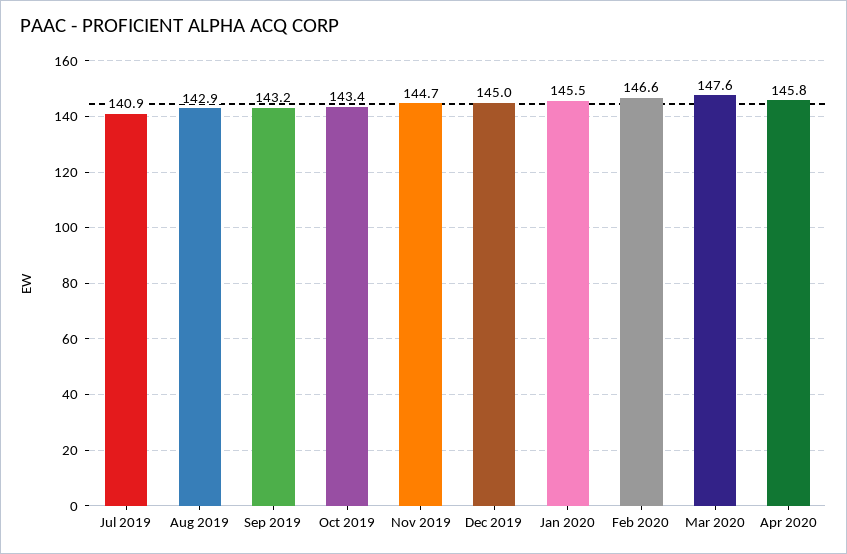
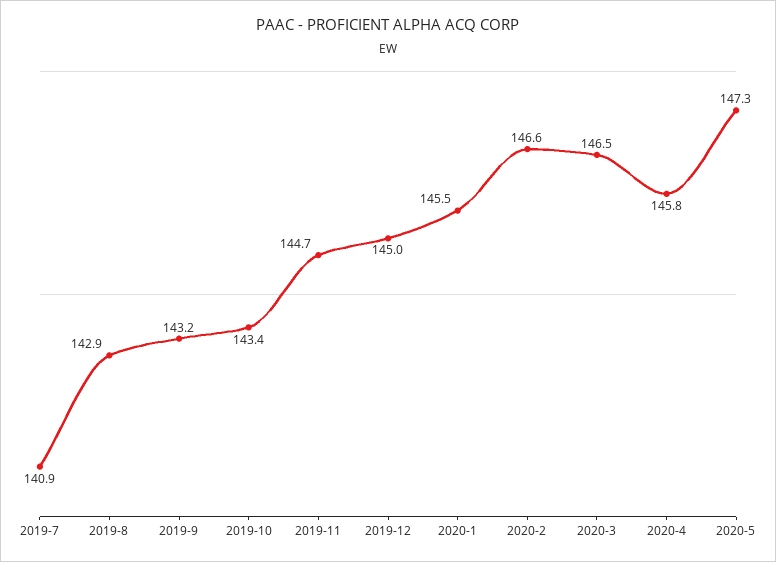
Mar 2020: 147.6 -> 146.5
2020-5: none -> 147.3

